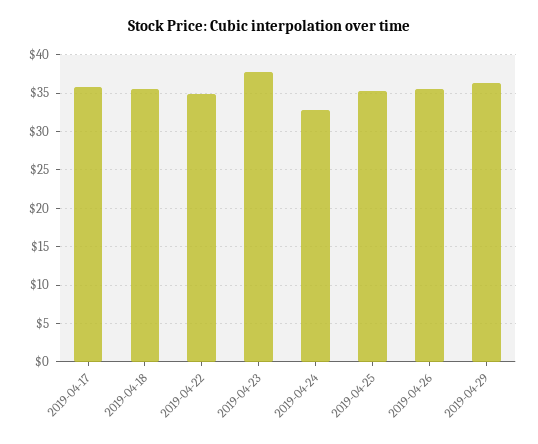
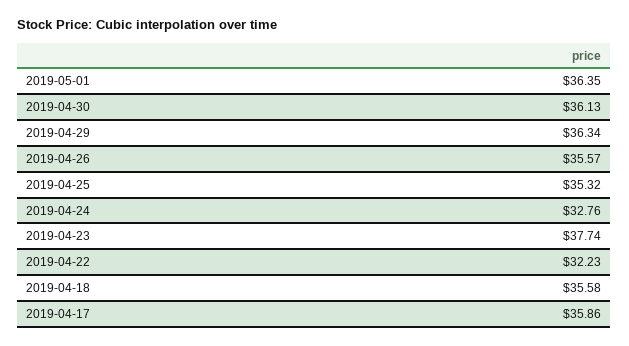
2019-04-22: 35 -> 32.23
2019-05-01: none -> 36.35
2019-04-30: none -> 36.13

